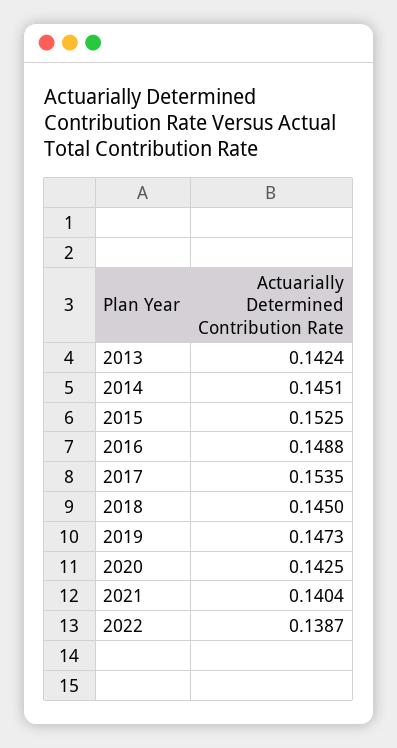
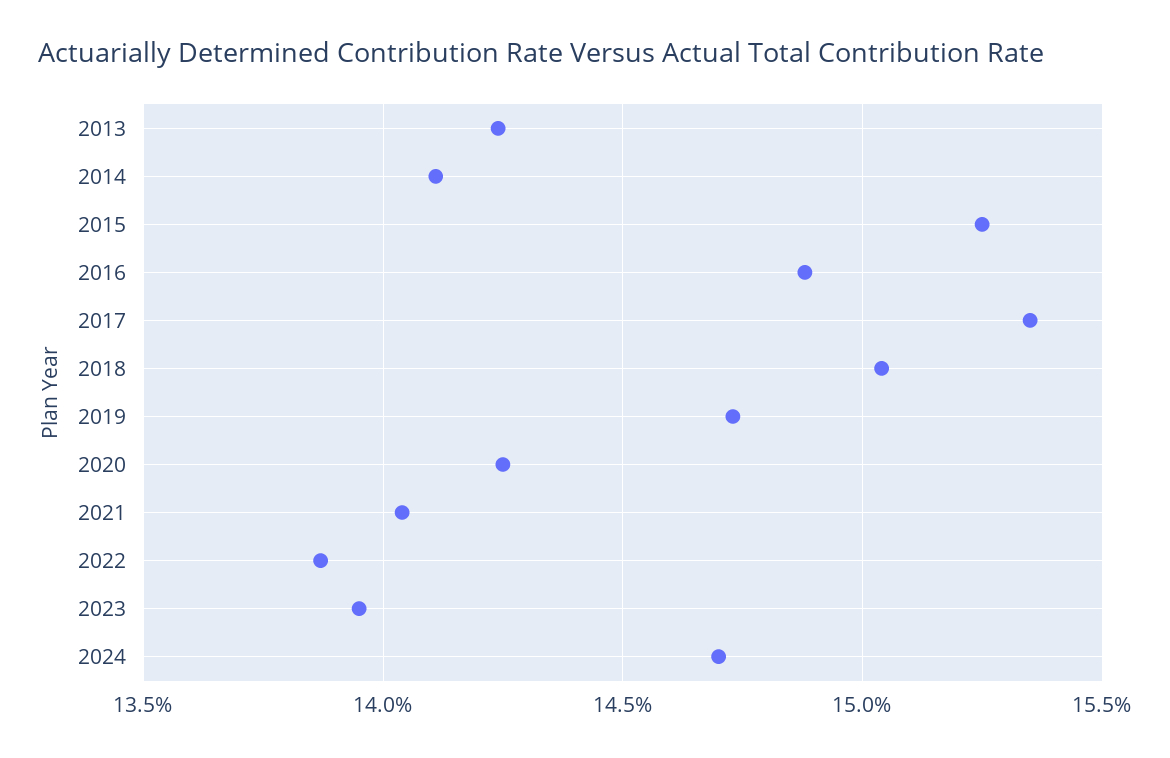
2014: 0.1451 -> 0.141
2018: 0.145 -> 0.1505
2023: none -> 0.1395
2024: none -> 0.147

